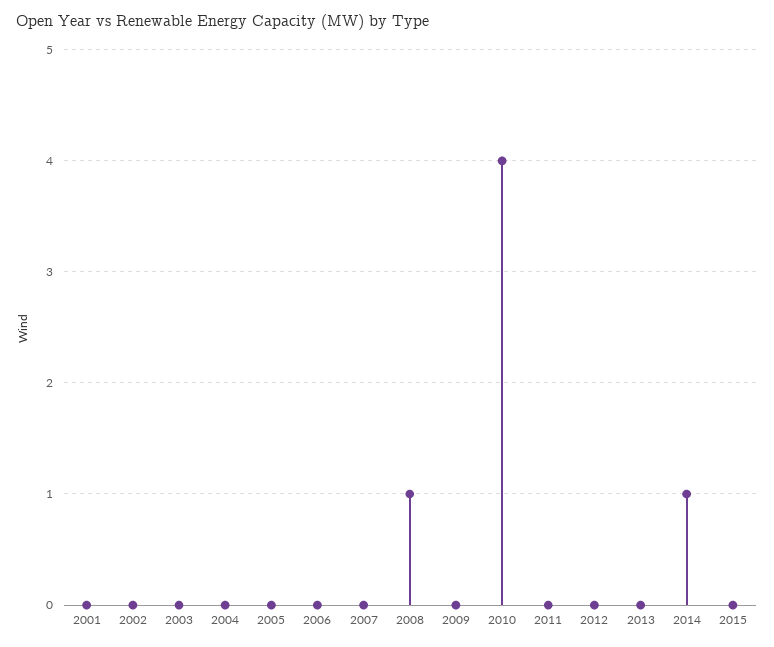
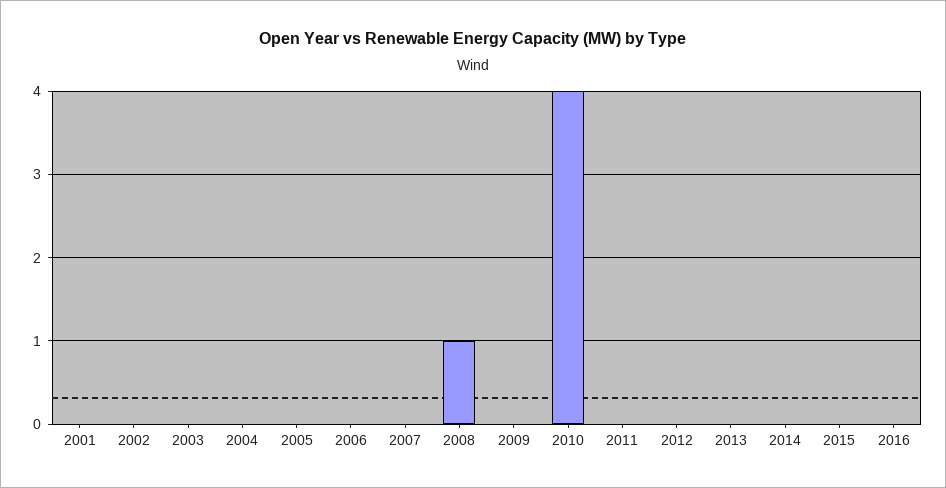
2014: 1 -> 0
2016: none -> 0

